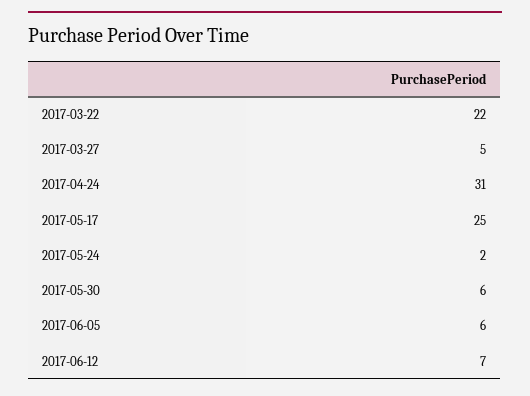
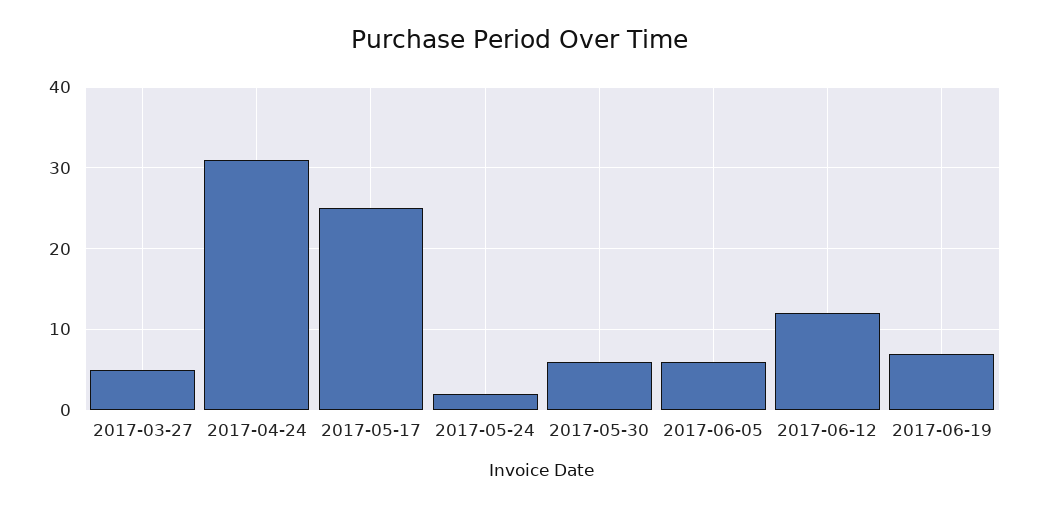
2017-03-22: 22 -> none
2017-06-12: 7 -> 12
2017-06-19: none -> 7

